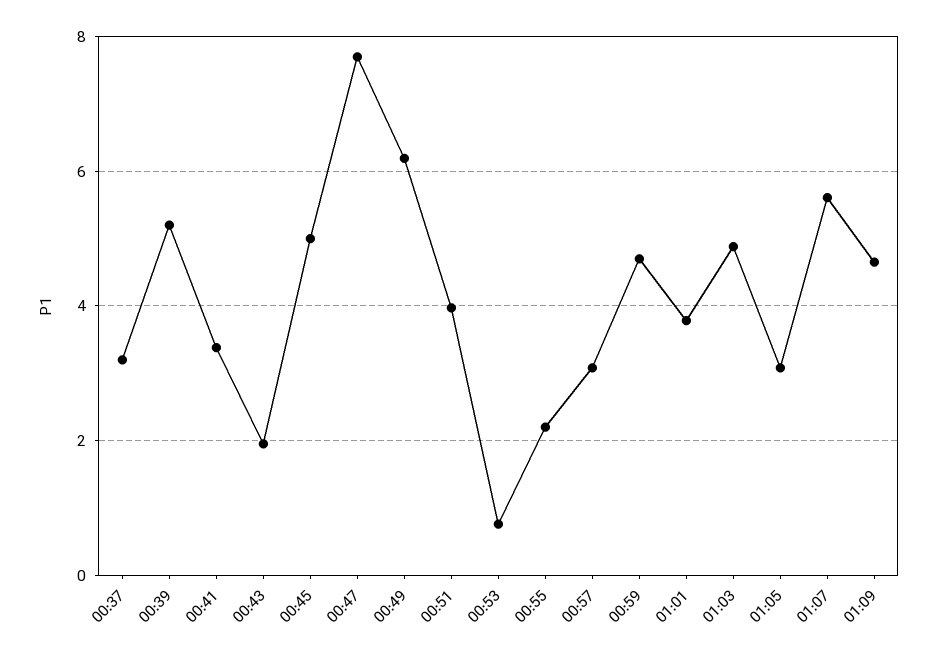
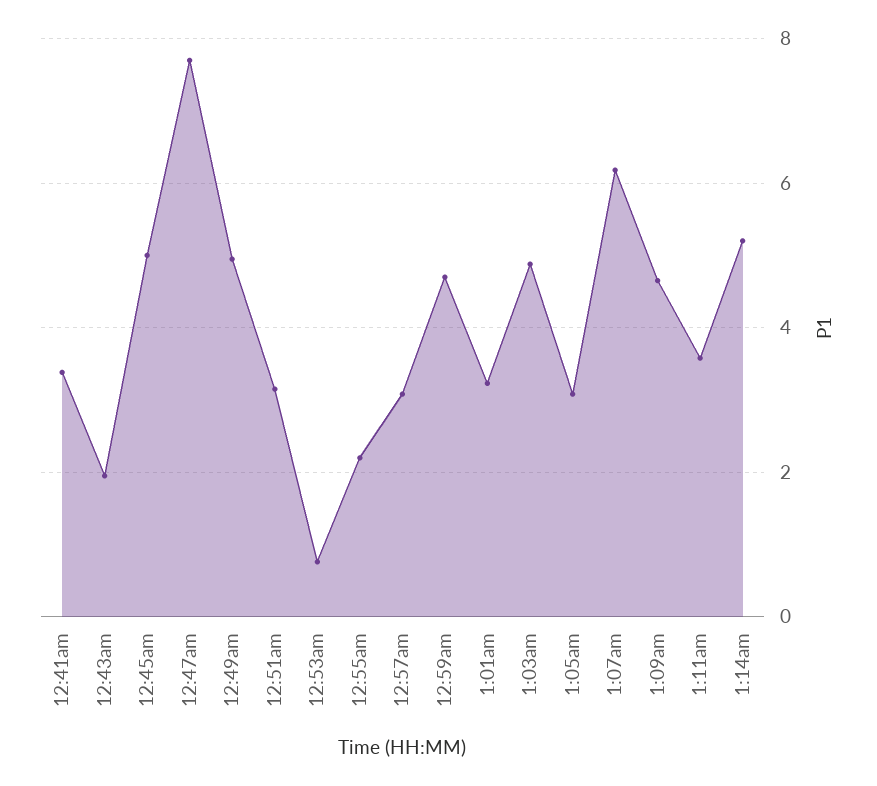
00:37: 3.2 -> none
00:39: 5.2 -> none
00:49: 6.2 -> 5
00:51: 4 -> 3.2
01:01: 3.8 -> 3.2
01:07: 5.6 -> 6.2
1:11am: none -> 3.6
1:14am: none -> 5.2

